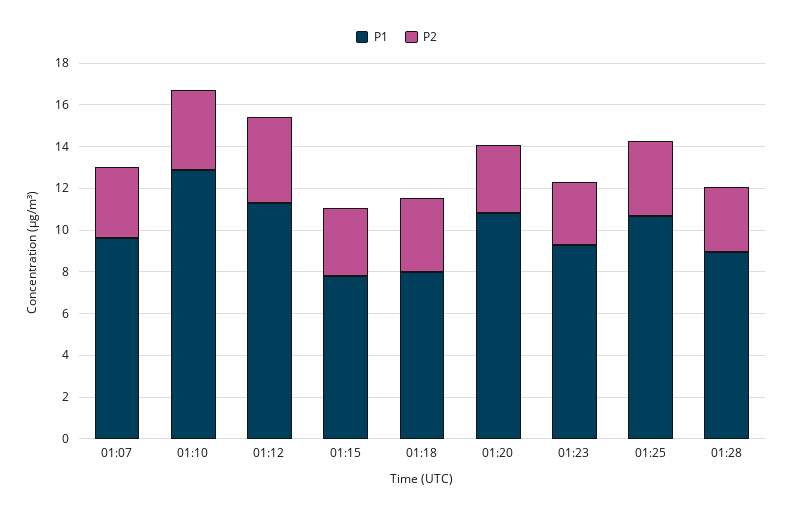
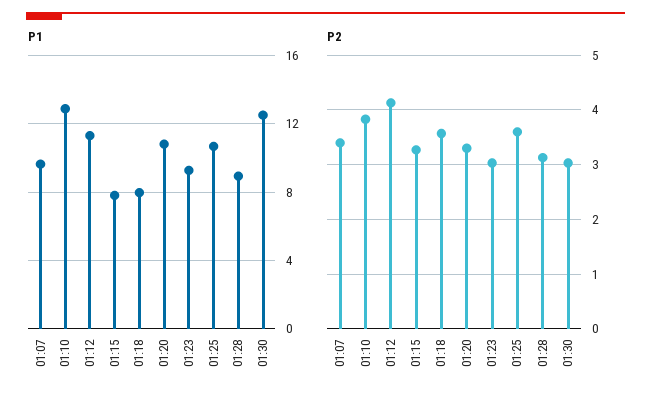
P1, 01:30: none -> 12.5
P2, 01:30: none -> 3

